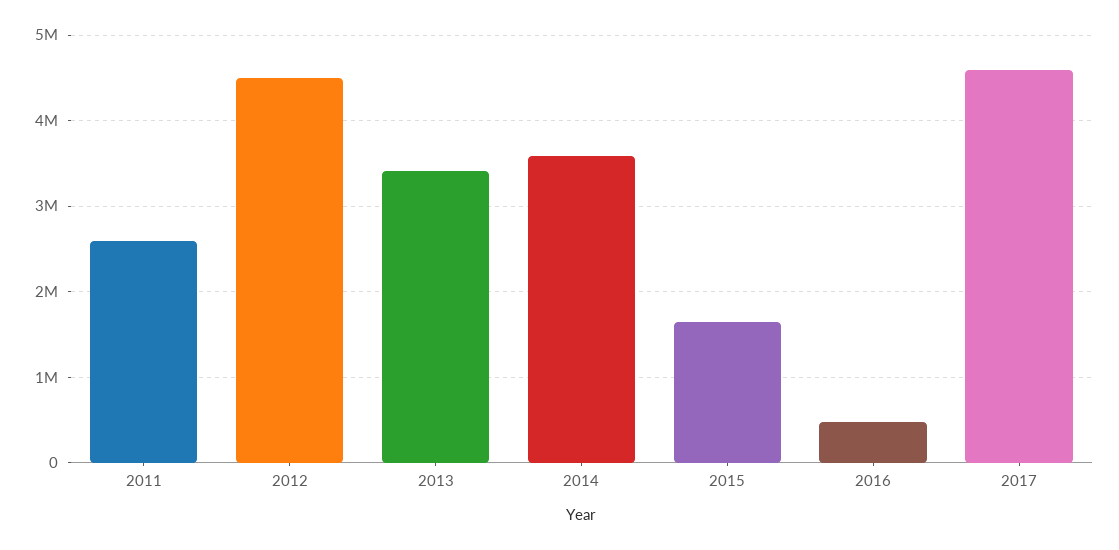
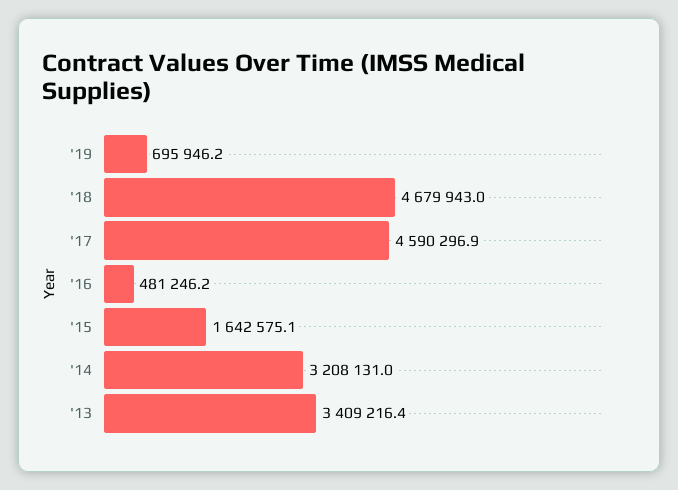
2011: 2600000 -> none
2012: 4500000 -> none
2014: 3600000 -> 3208131
'19: none -> 695946.2
'18: none -> 4679943

